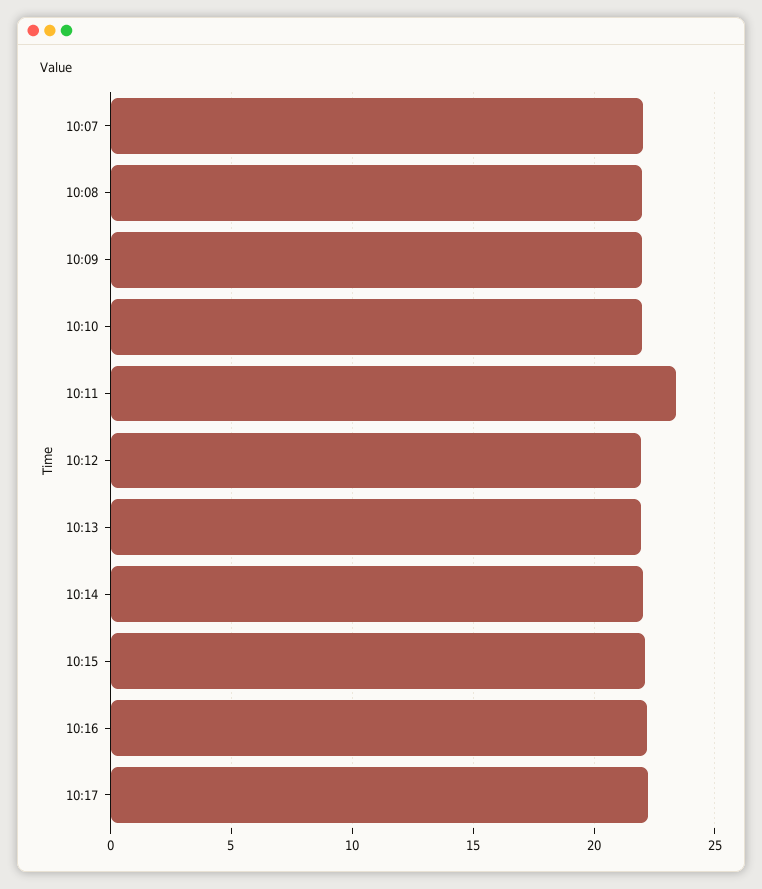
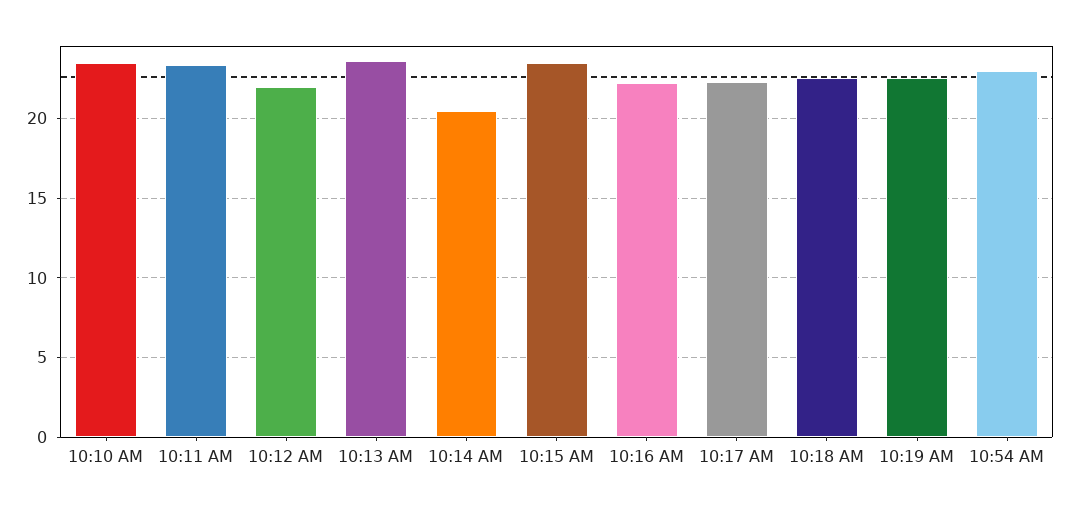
10:07: 22 -> none
10:08: 22 -> none
10:09: 22 -> none
10:10: 22 -> 23.5
10:13: 22 -> 23.5
10:14: 22 -> 20.5
10:15: 22 -> 23.5
10:18 AM: none -> 22.5
10:19 AM: none -> 22.5
10:54 AM: none -> 23

